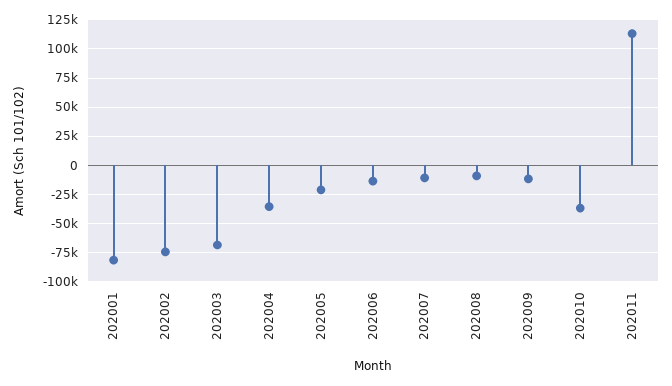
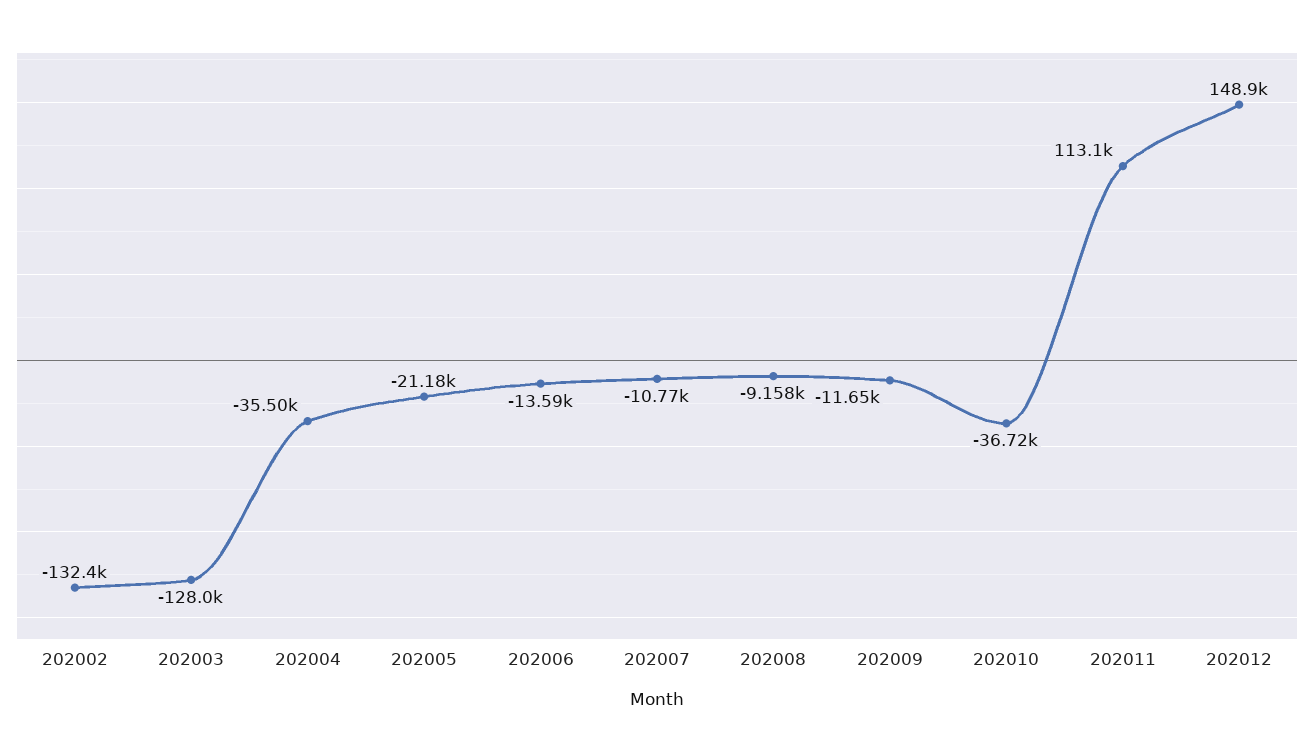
202001: -75000 -> none
202002: -75000 -> -132400
202003: -75000 -> -128000
202012: none -> 148900

